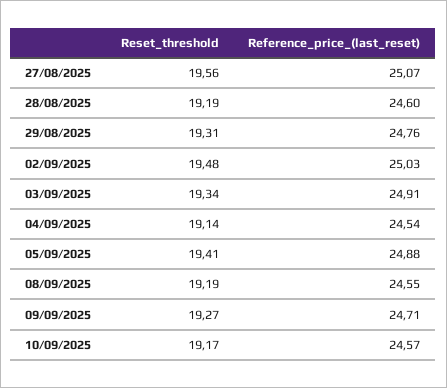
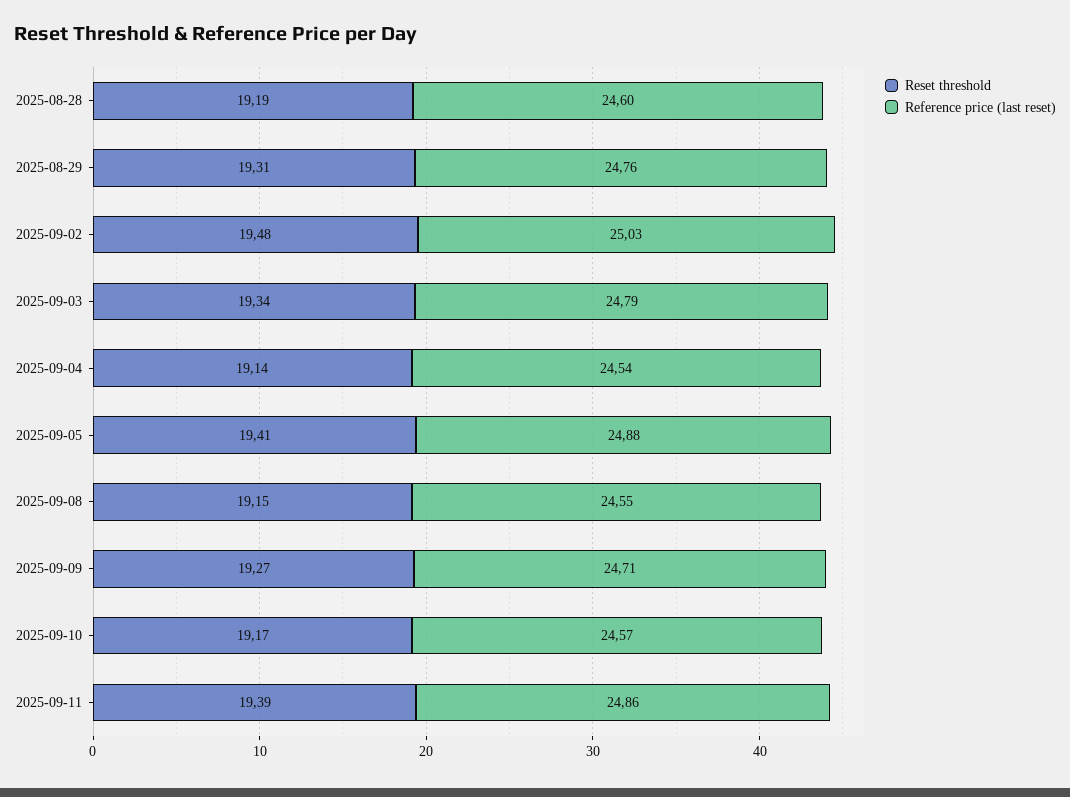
Reset_threshold, 27/08/2025: 19.56 -> none
Reference_price_(last_reset), 27/08/2025: 25.07 -> none
Reference_price_(last_reset), 03/09/2025: 24.91 -> 24.79
Reset_threshold, 08/09/2025: 19.19 -> 19.15
Reset_threshold, 2025-09-11: none -> 19.39
Reference_price_(last_reset), 2025-09-11: none -> 24.86

